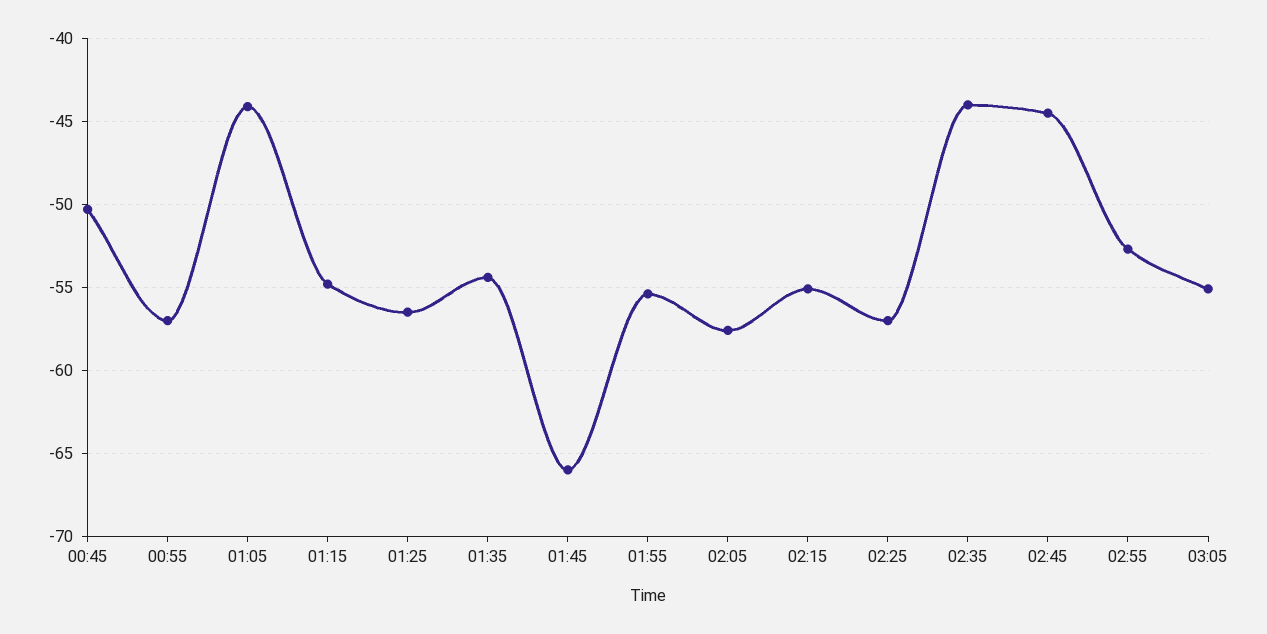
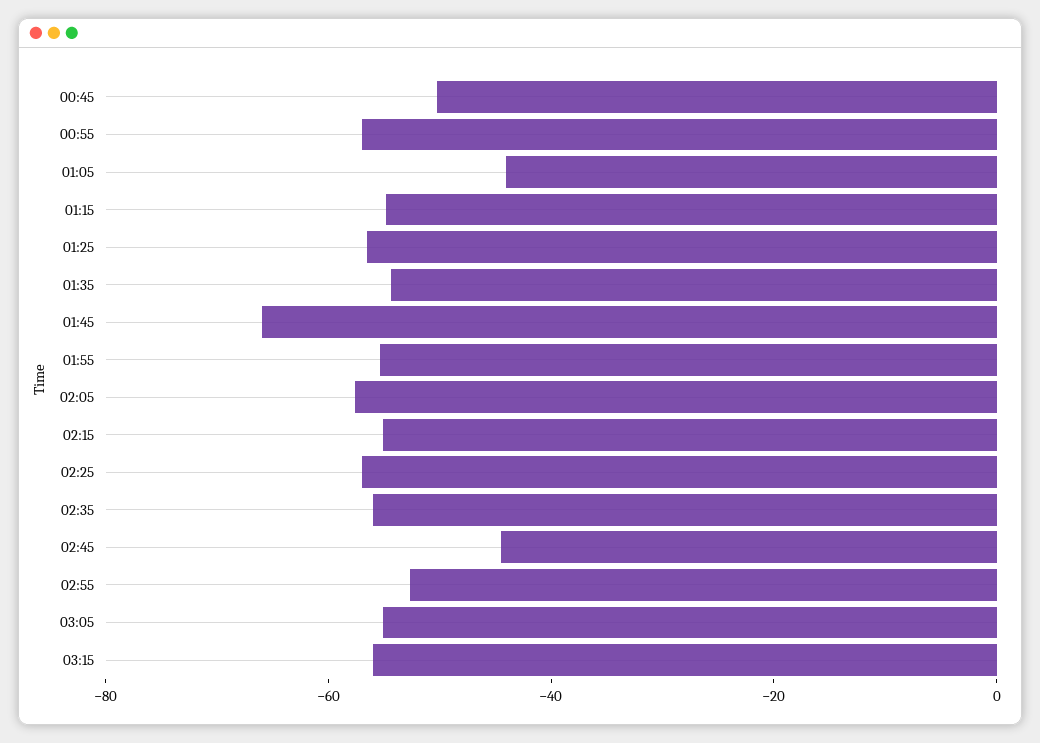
02:35: -44 -> -55
03:15: none -> -55

